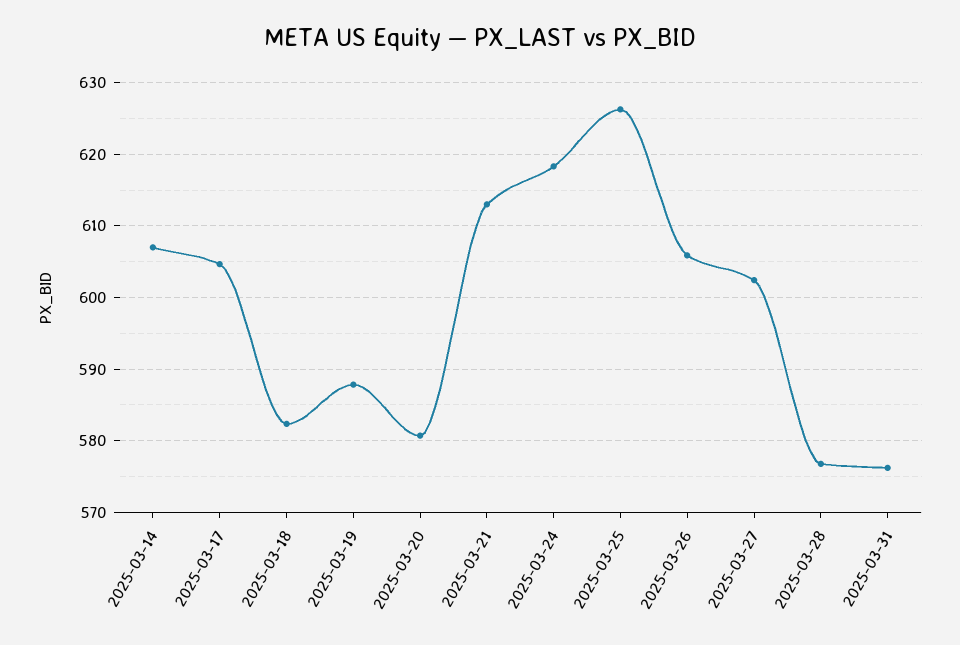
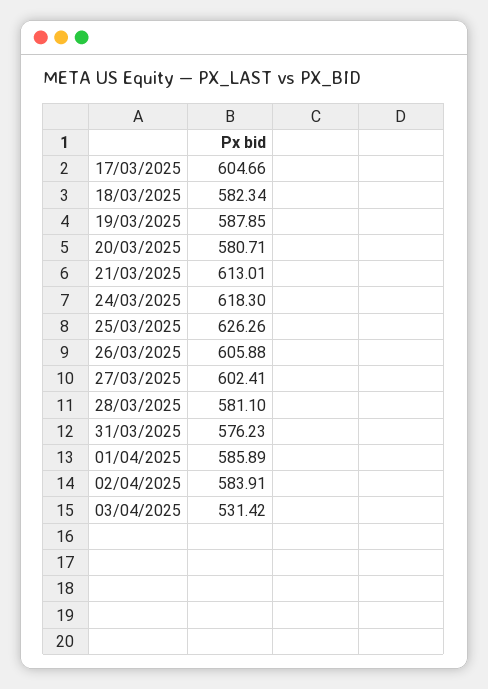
2025-03-14: 607 -> none
2025-03-28: 577 -> 581.1
01/04/2025: none -> 585.89
02/04/2025: none -> 583.91
03/04/2025: none -> 531.42

